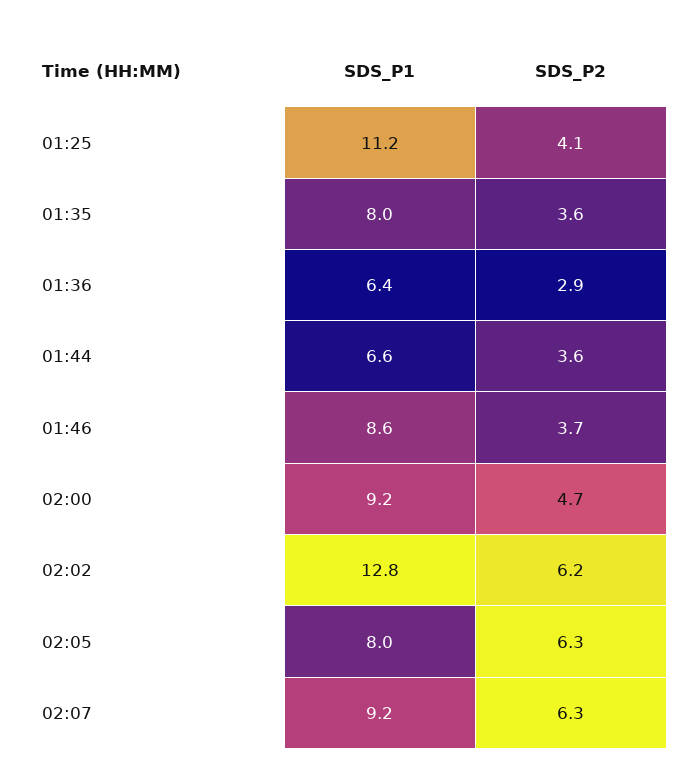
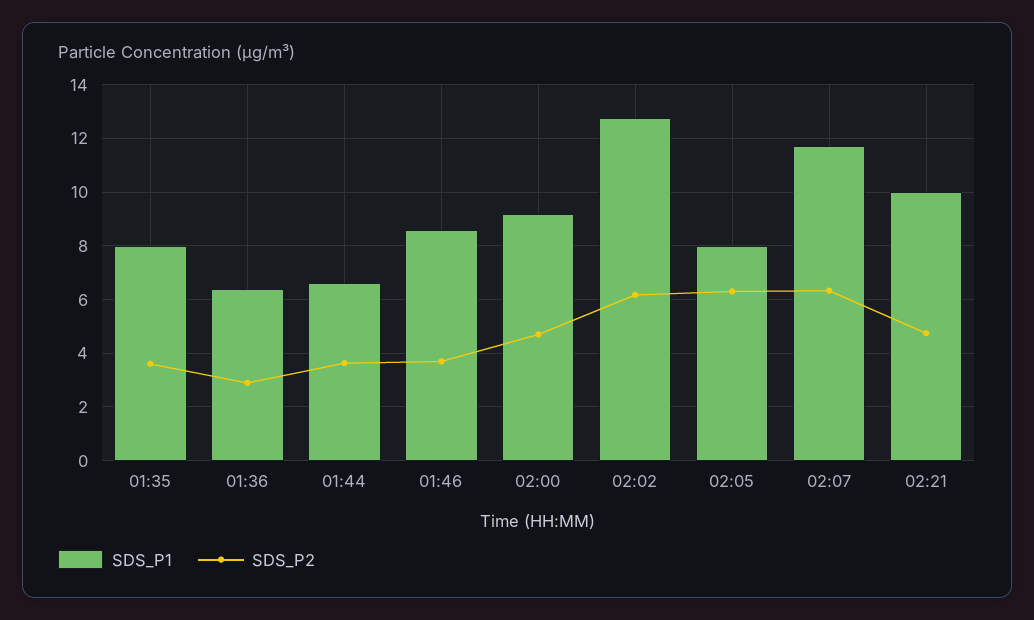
SDS_P1, 01:25: 11.2 -> none
SDS_P2, 01:25: 4.1 -> none
SDS_P1, 02:07: 9.2 -> 11.75
SDS_P1, 02:21: none -> 10
SDS_P2, 02:21: none -> 4.75

